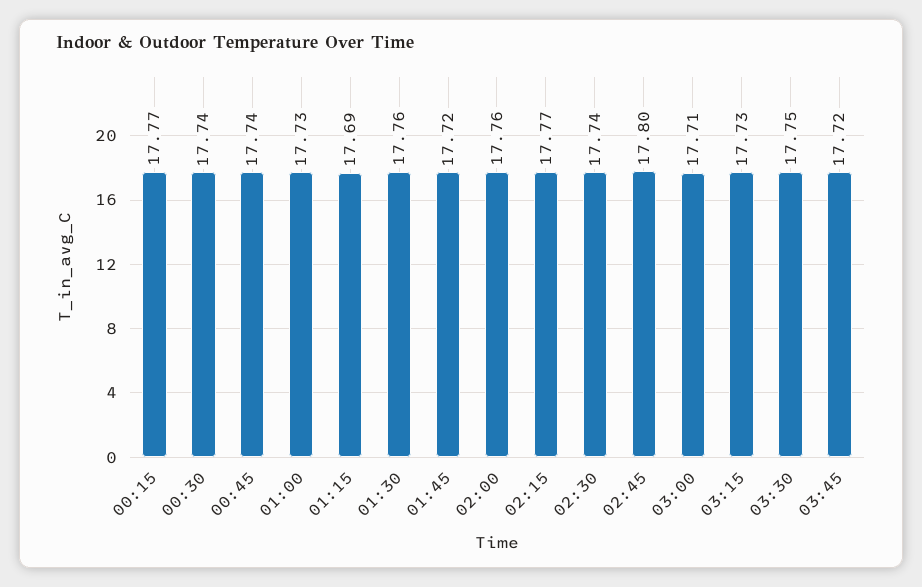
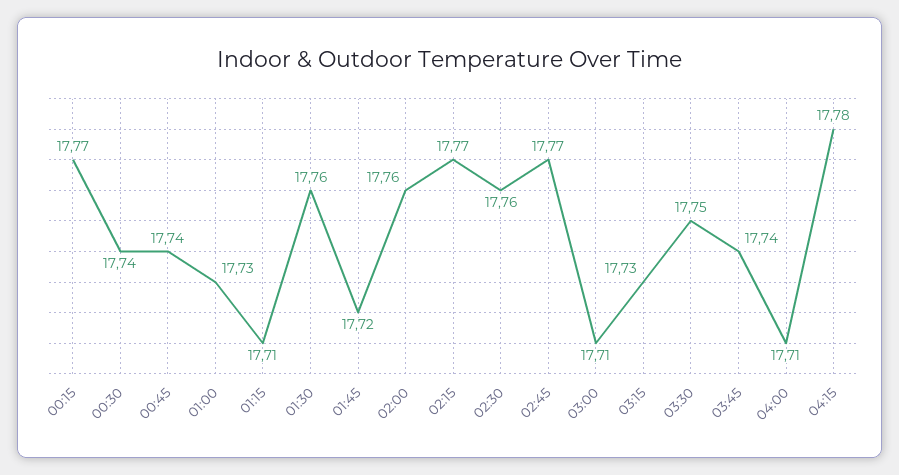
01:15: 17.69 -> 17.71
02:30: 17.74 -> 17.76
02:45: 17.8 -> 17.77
03:45: 17.72 -> 17.74
04:00: none -> 17.71
04:15: none -> 17.78

